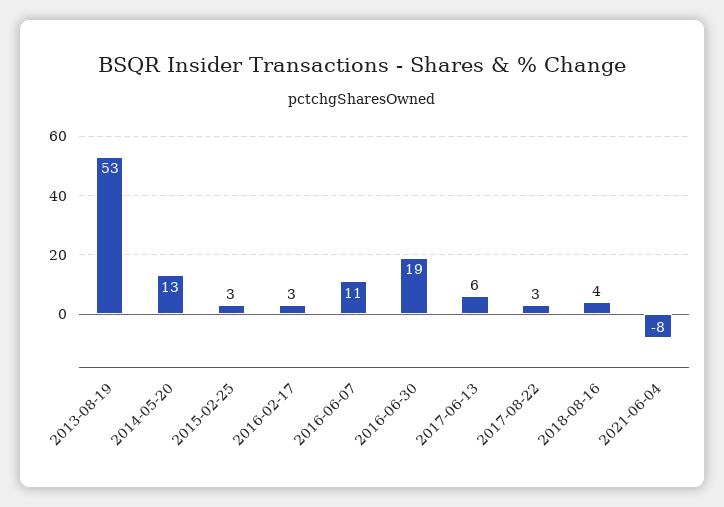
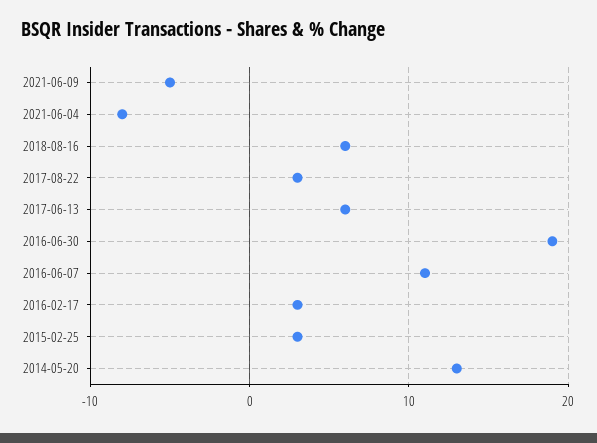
2013-08-19: 53 -> none
2018-08-16: 4 -> 6
2021-06-09: none -> -5

